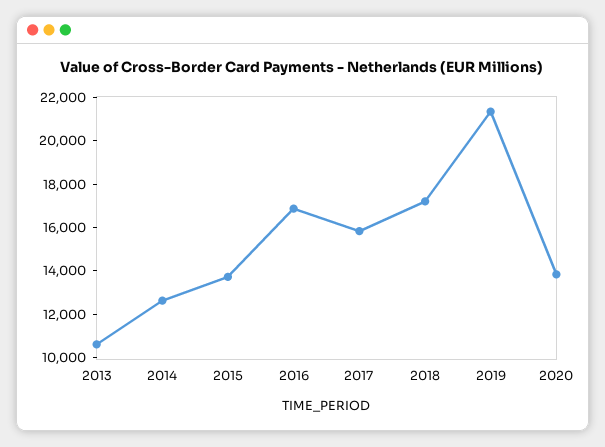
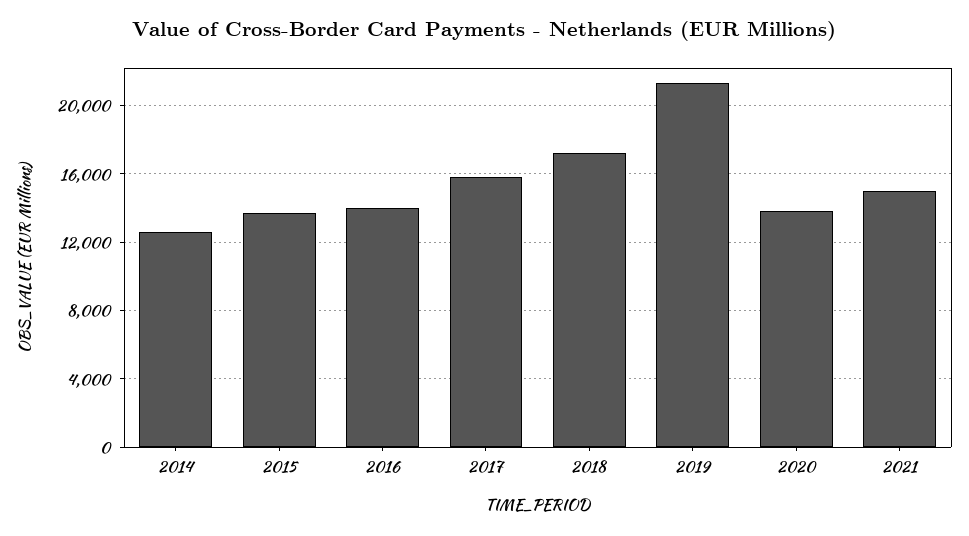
2013: 10500 -> none
2016: 17000 -> 14000
2021: none -> 15000

